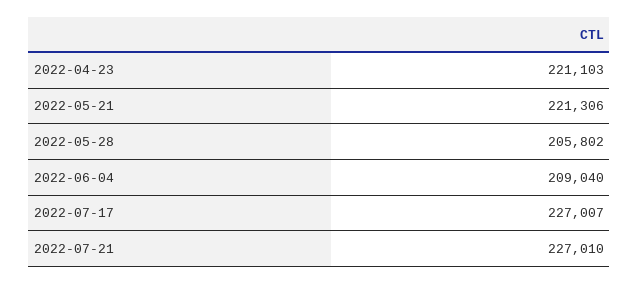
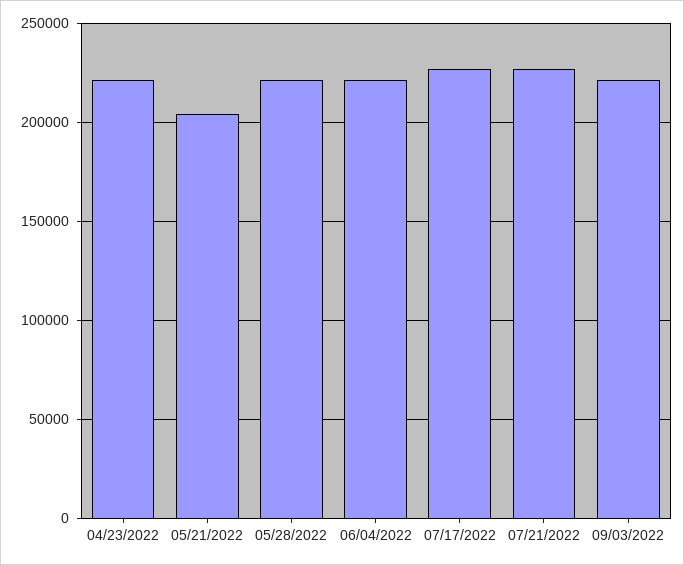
2022-05-21: 221306 -> 205000
2022-05-28: 205802 -> 220000
2022-06-04: 209040 -> 220000
09/03/2022: none -> 220000

